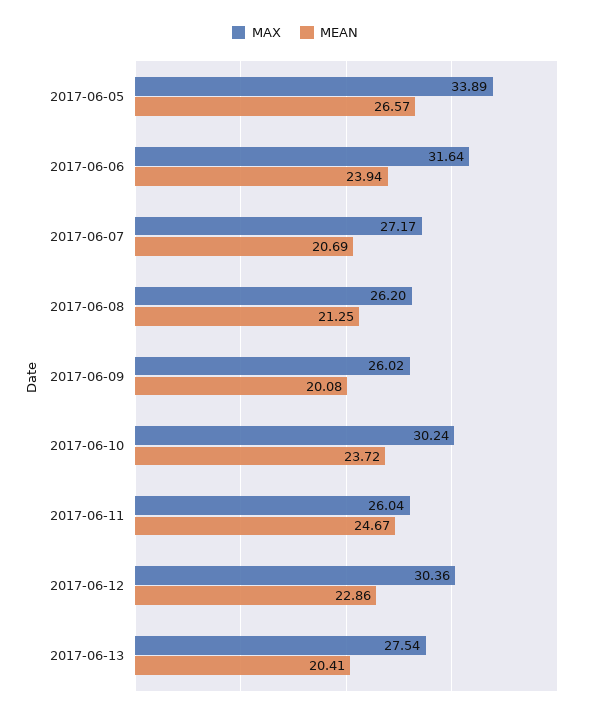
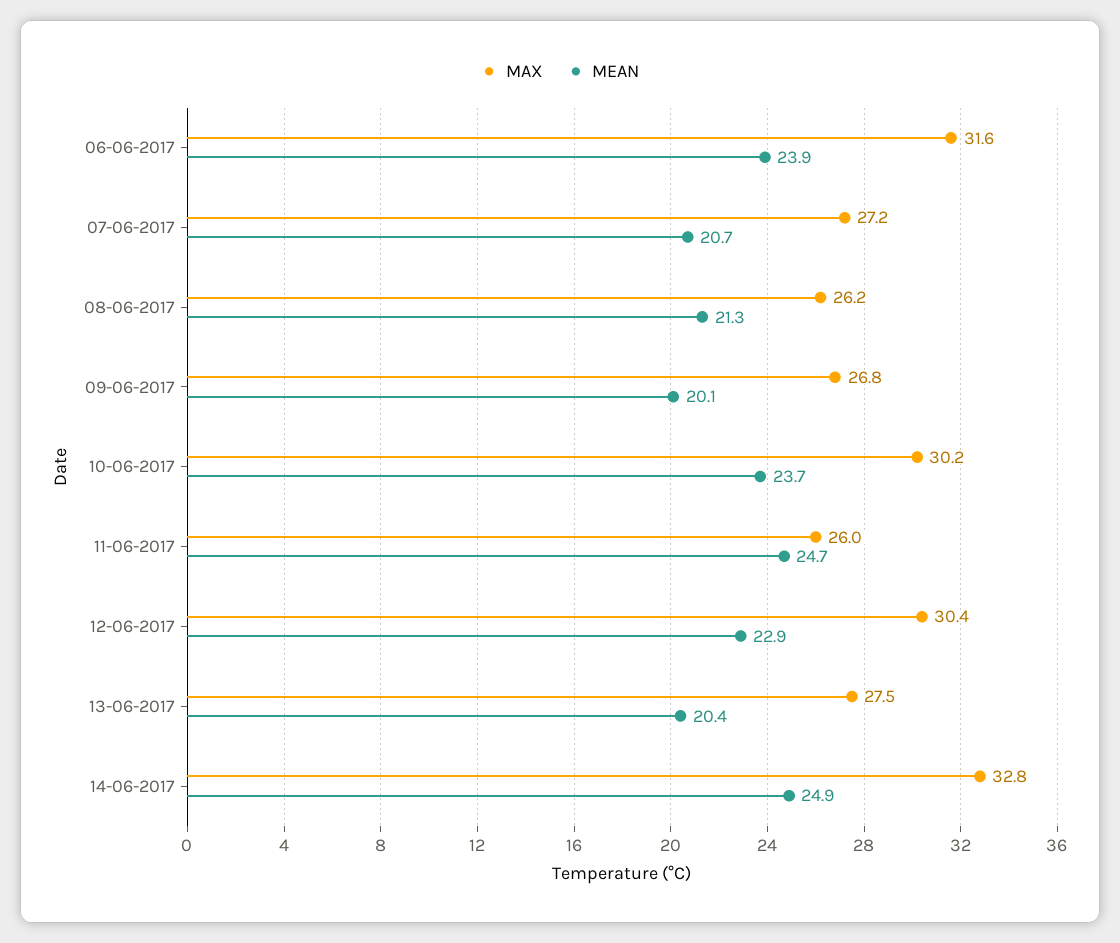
MAX, 2017-06-05: 33.89 -> none
MEAN, 2017-06-05: 26.57 -> none
MAX, 2017-06-09: 26.02 -> 26.8
MAX, 14-06-2017: none -> 32.8
MEAN, 14-06-2017: none -> 24.9

